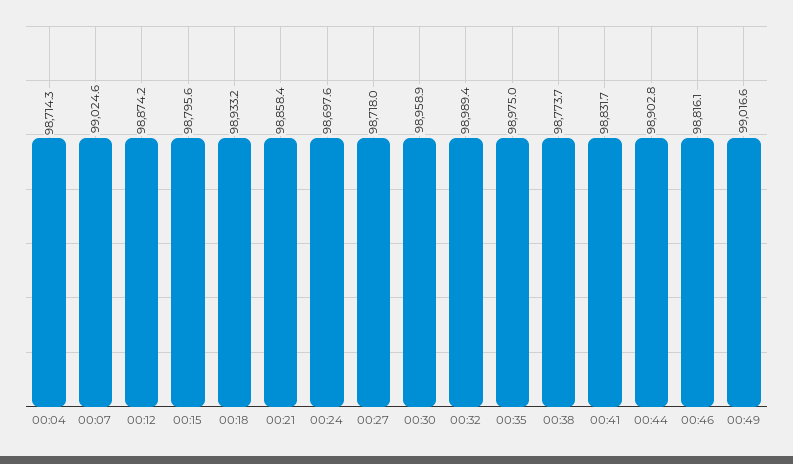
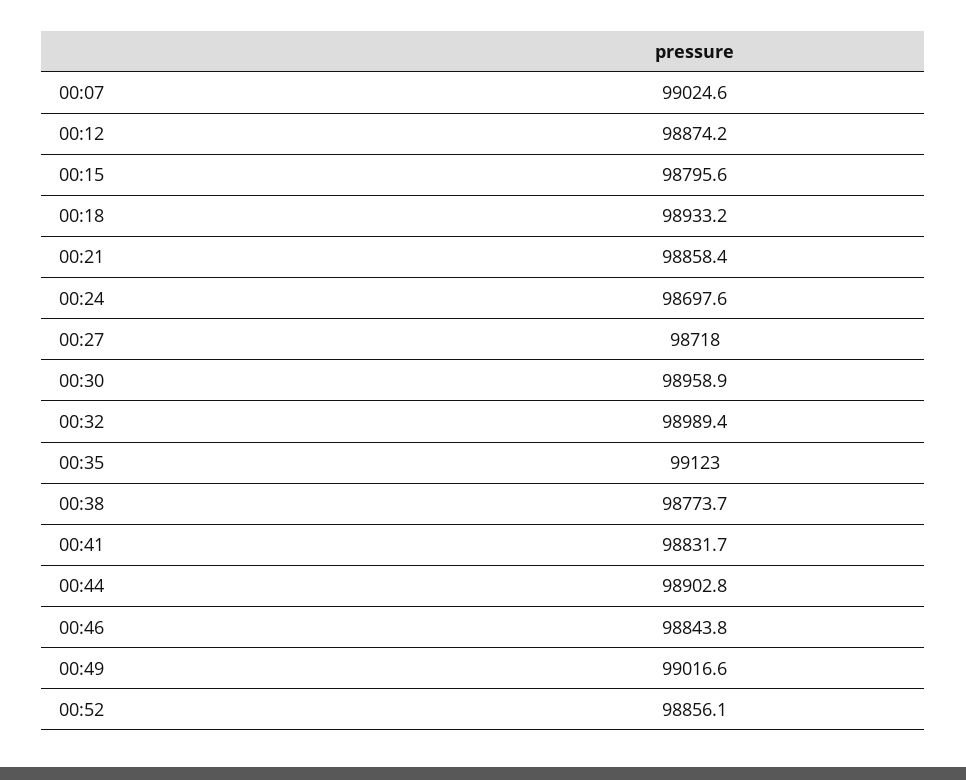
00:04: 98714.3 -> none
00:35: 98975 -> 99123
00:46: 98816.1 -> 98843.8
00:52: none -> 98856.1

